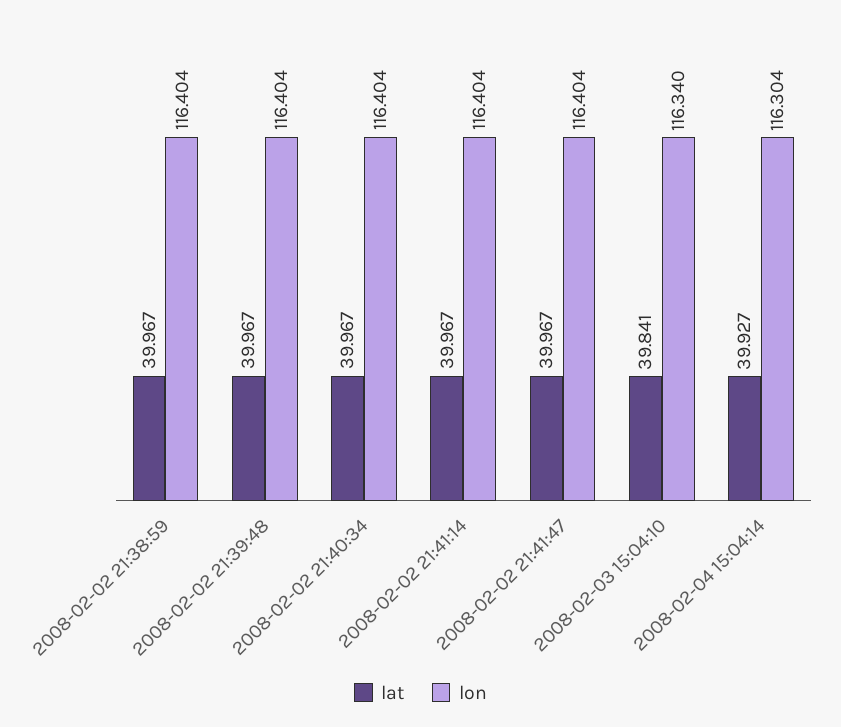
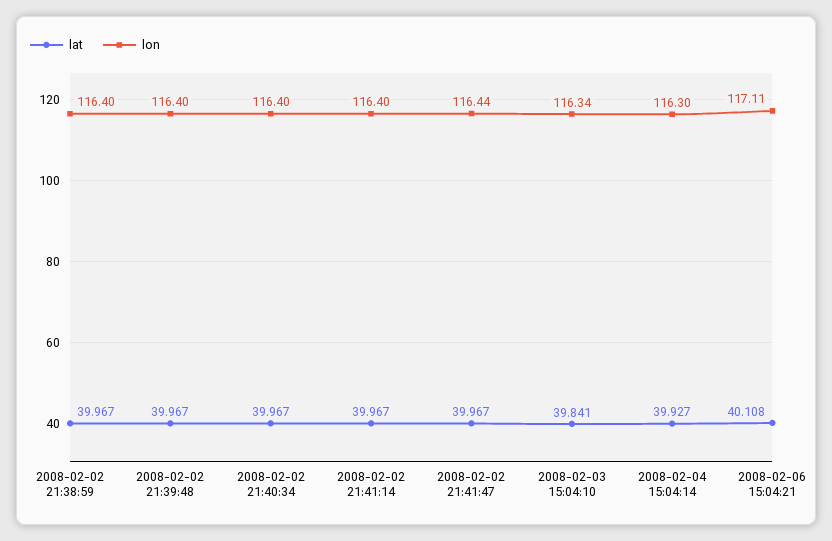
lon, 2008-02-02 21:41:47: 116.404 -> 116.44
lat, 2008-02-06 15:04:21: none -> 40.108
lon, 2008-02-06 15:04:21: none -> 117.11

